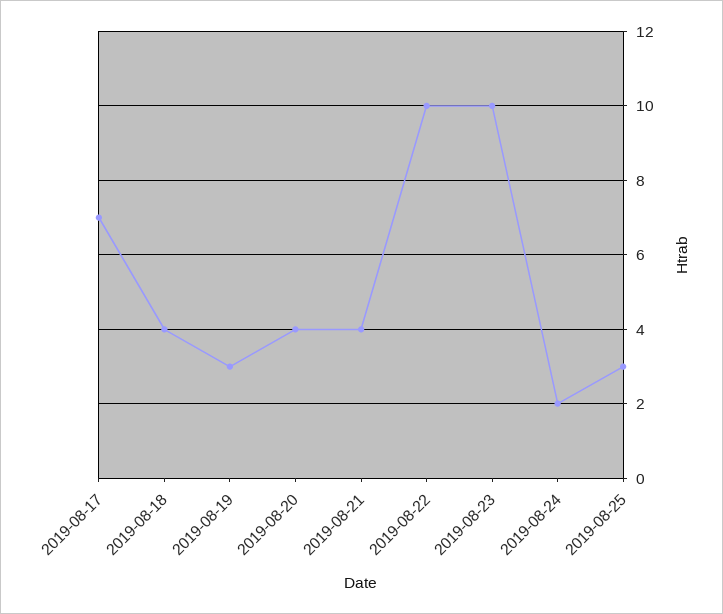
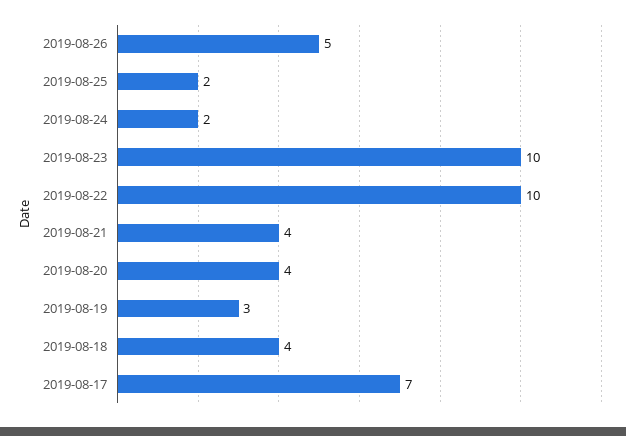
2019-08-25: 3 -> 2
2019-08-26: none -> 5

